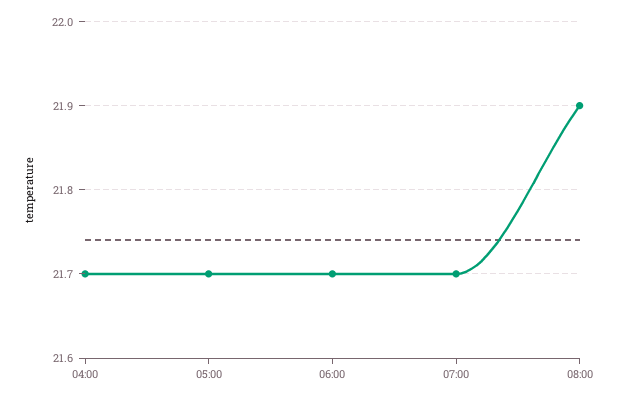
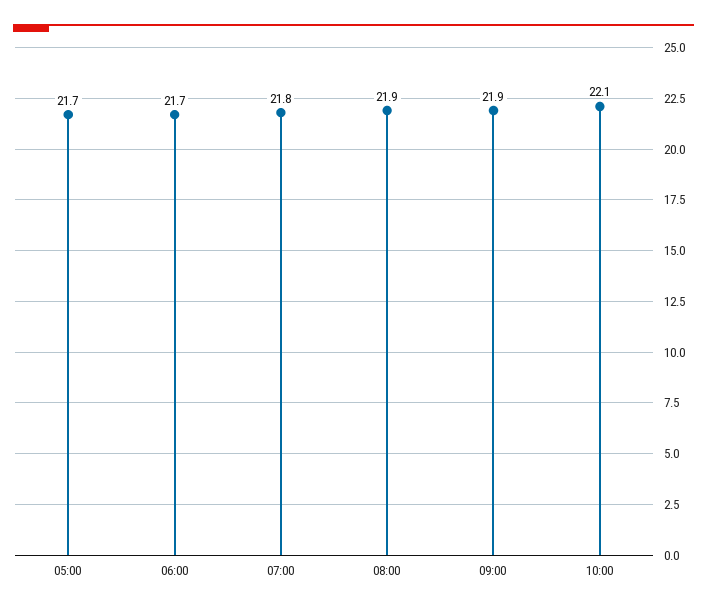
04:00: 21.7 -> none
07:00: 21.7 -> 21.8
09:00: none -> 21.9
10:00: none -> 22.1

